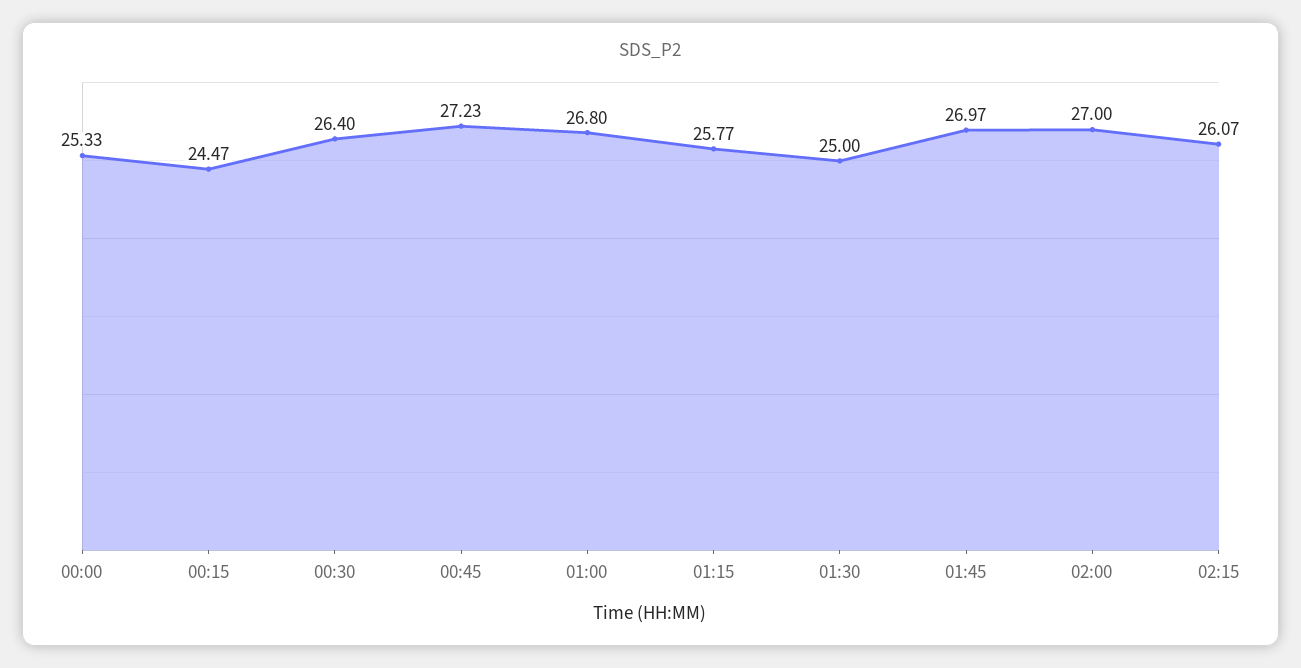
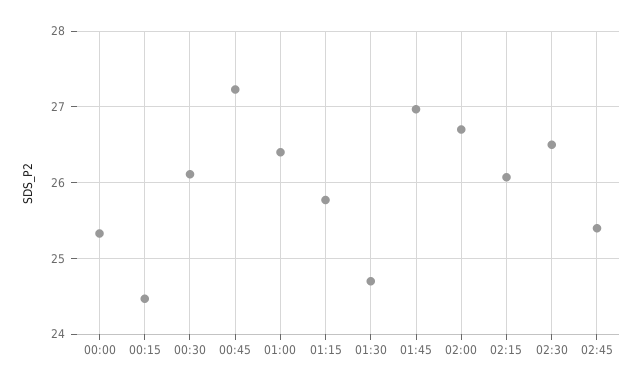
00:30: 26.4 -> 26.1
01:00: 26.8 -> 26.4
01:30: 25 -> 24.7
02:00: 27 -> 26.7
02:30: none -> 26.5
02:45: none -> 25.4

